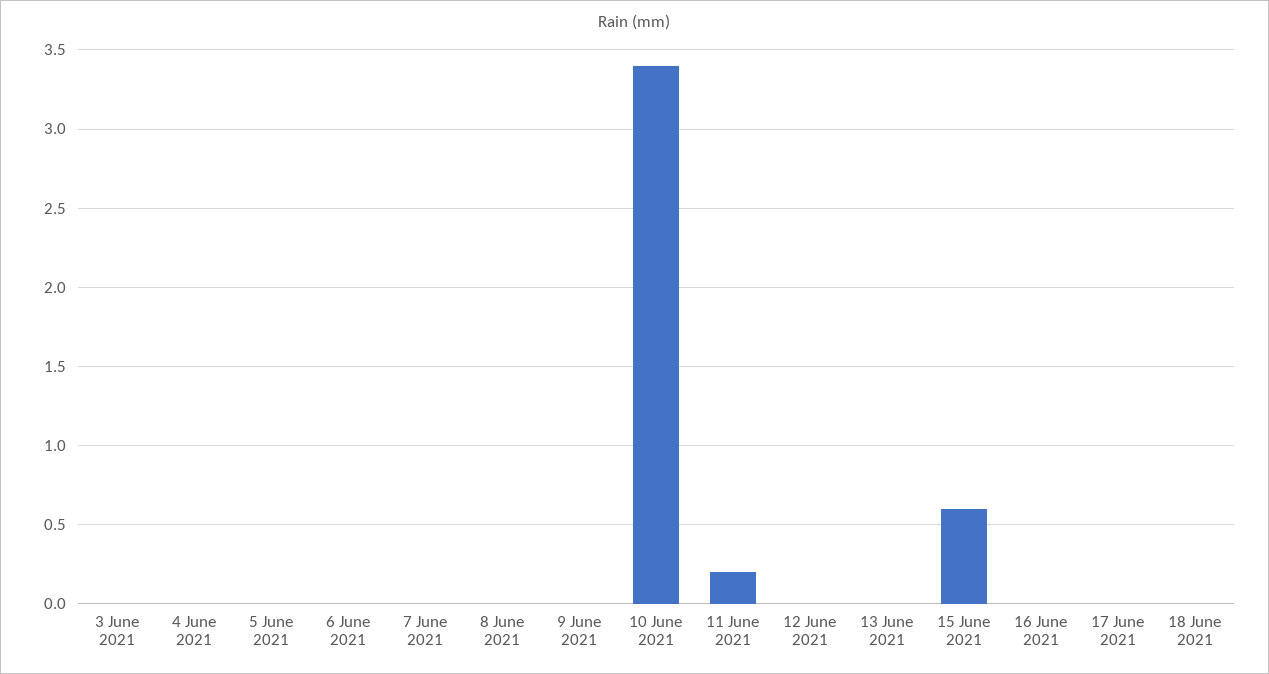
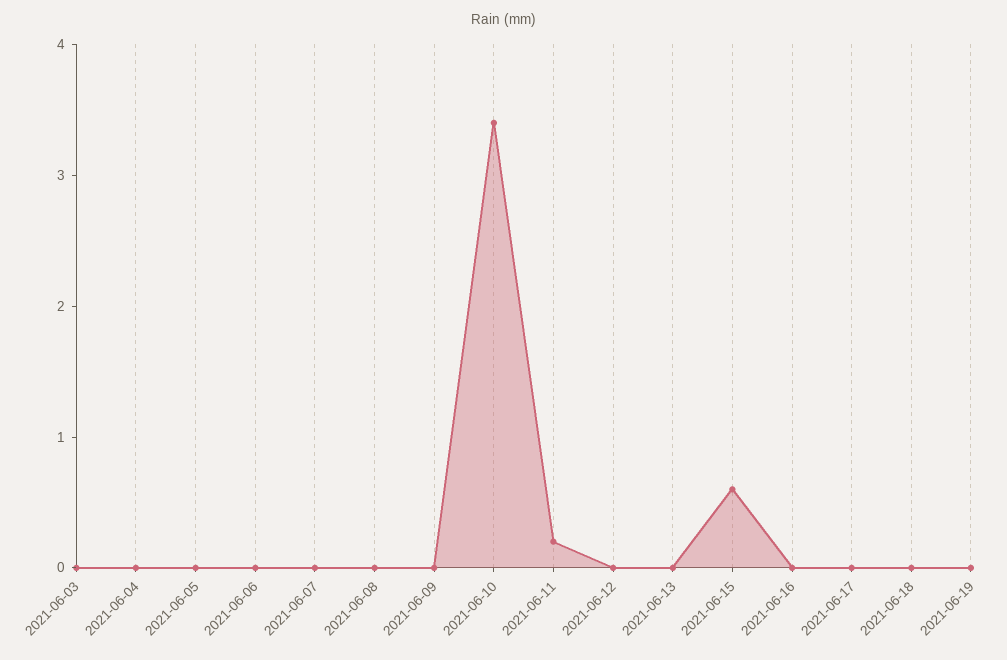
2021-06-19: none -> 0

